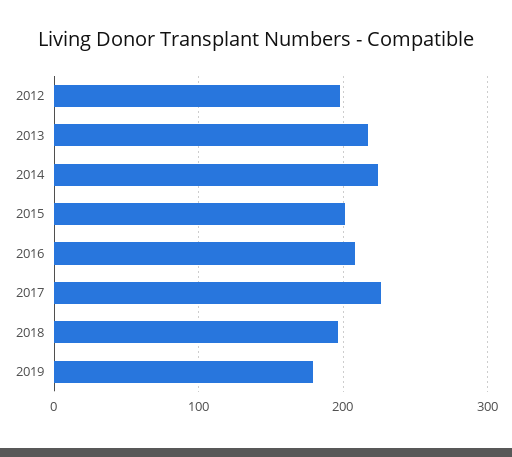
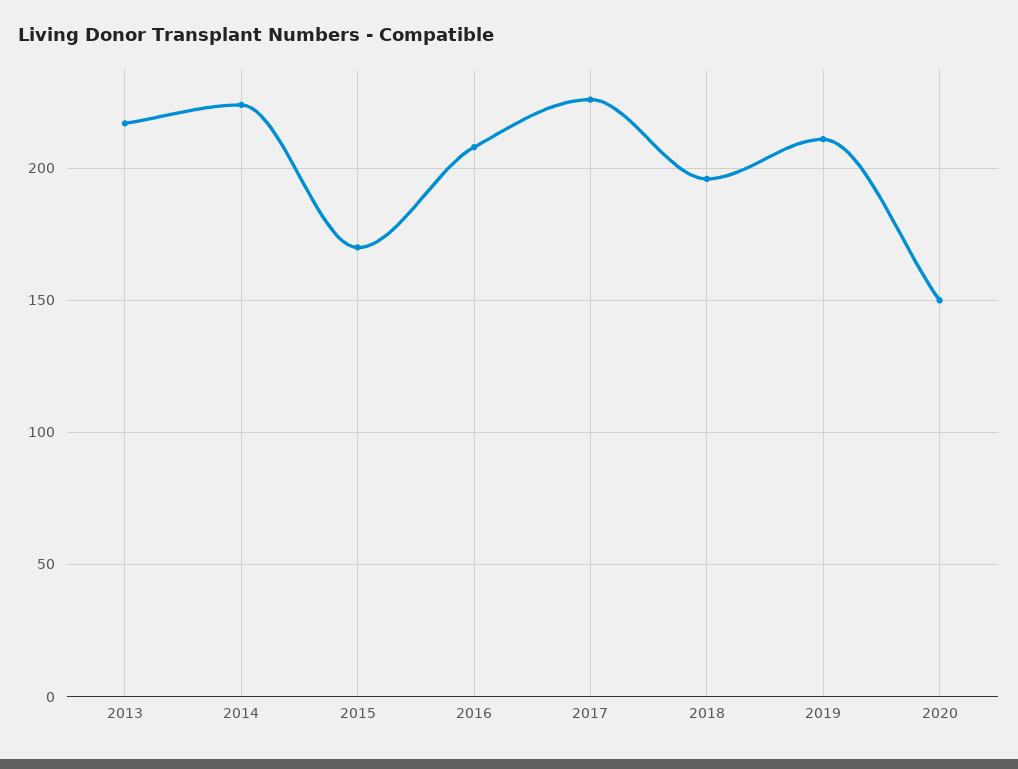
2012: 200 -> none
2015: 200 -> 170
2019: 180 -> 210
2020: none -> 150

